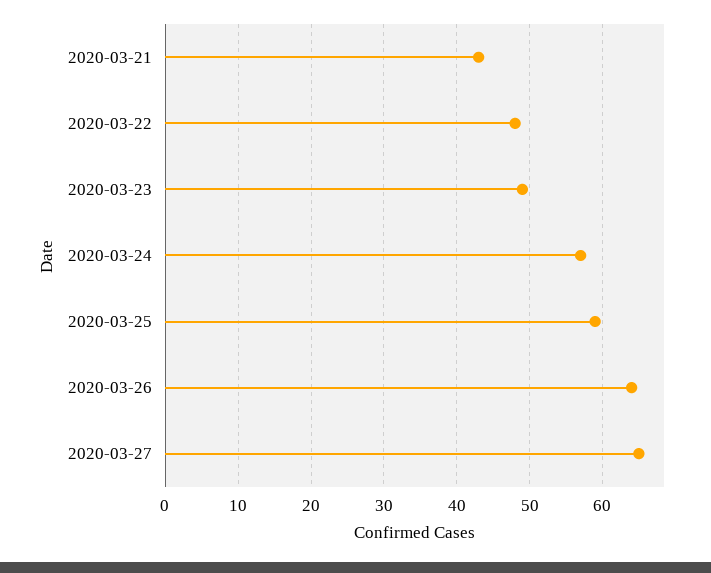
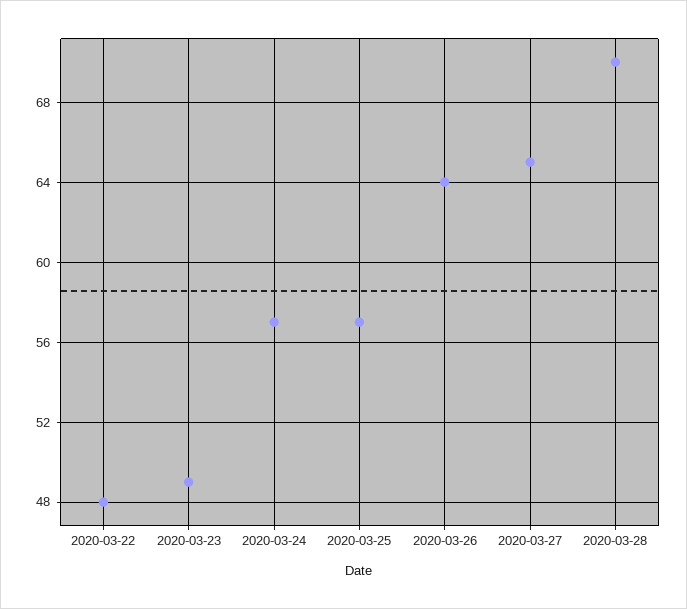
2020-03-21: 43 -> none
2020-03-25: 59 -> 57
2020-03-28: none -> 70

